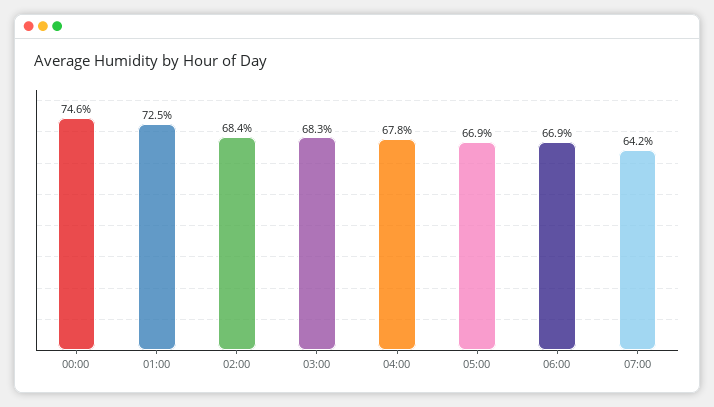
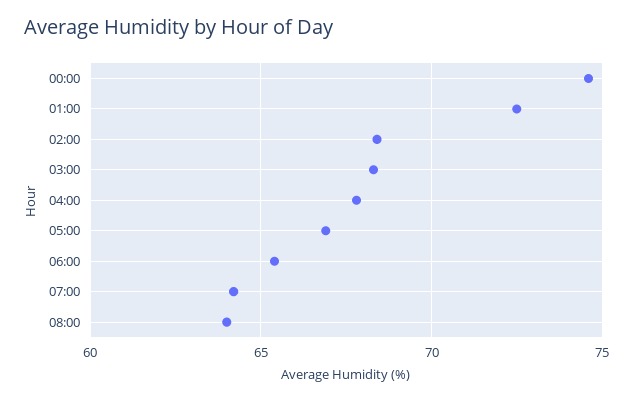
06:00: 66.9 -> 65.5
08:00: none -> 64

